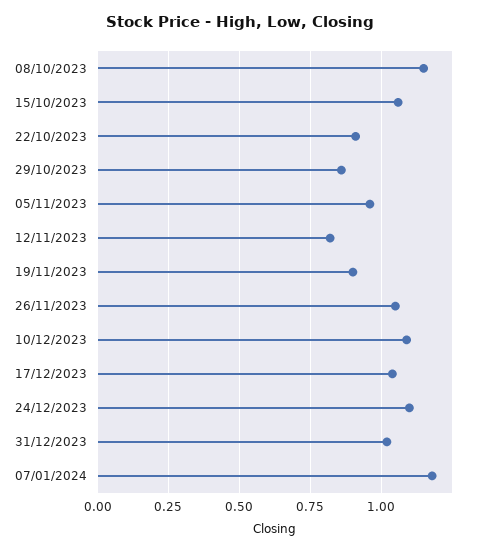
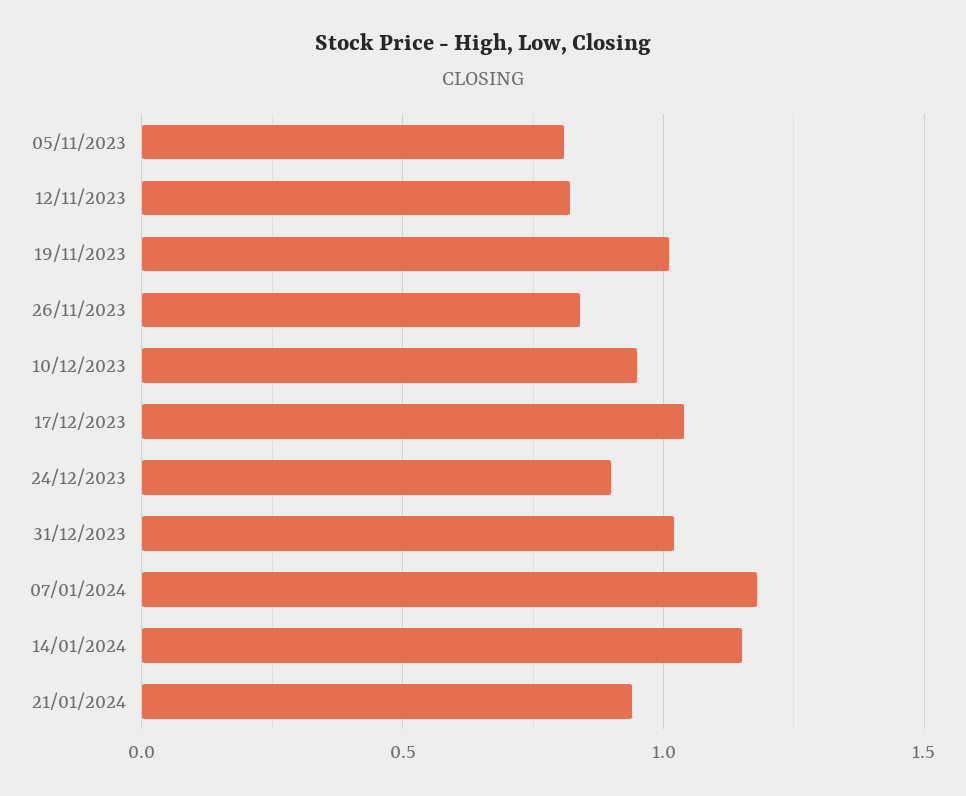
08/10/2023: 1.15 -> none
15/10/2023: 1.05 -> none
22/10/2023: 0.9 -> none
29/10/2023: 0.85 -> none
05/11/2023: 0.95 -> 0.8
19/11/2023: 0.9 -> 1
26/11/2023: 1.05 -> 0.85
10/12/2023: 1.1 -> 0.95
24/12/2023: 1.1 -> 0.9
14/01/2024: none -> 1.15
21/01/2024: none -> 0.95

